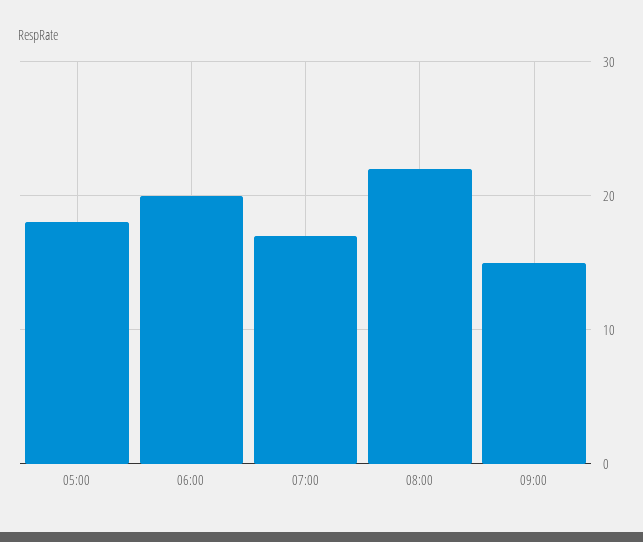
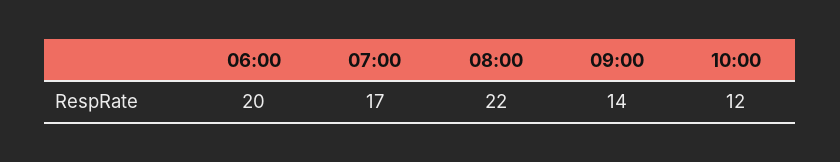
05:00: 18 -> none
09:00: 15 -> 14
10:00: none -> 12

